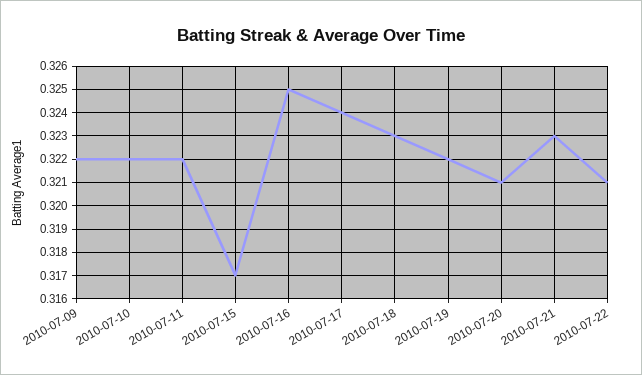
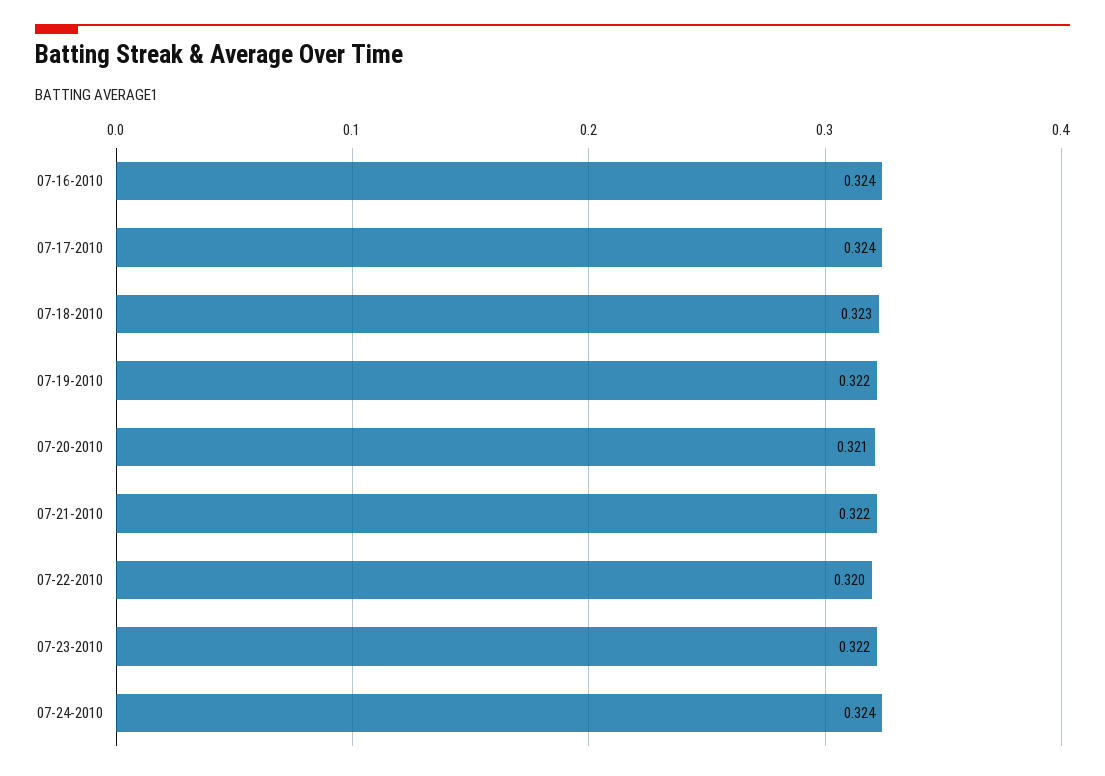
2010-07-09: 0.322 -> none
2010-07-10: 0.322 -> none
2010-07-11: 0.322 -> none
2010-07-15: 0.317 -> none
2010-07-16: 0.325 -> 0.324
2010-07-21: 0.323 -> 0.322
2010-07-22: 0.321 -> 0.32
07-23-2010: none -> 0.322
07-24-2010: none -> 0.324

